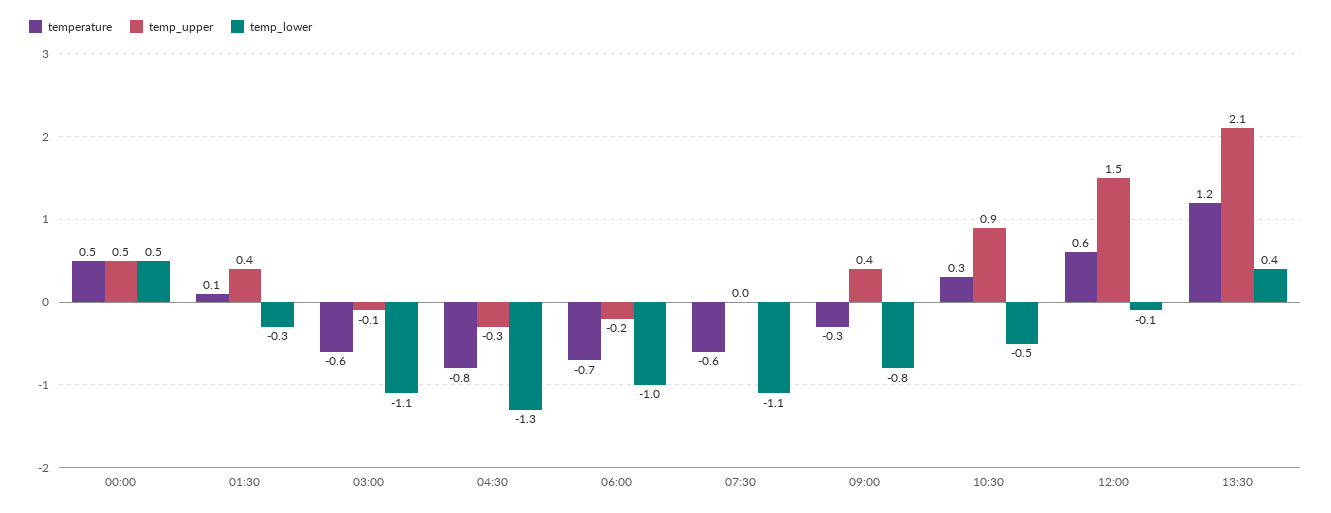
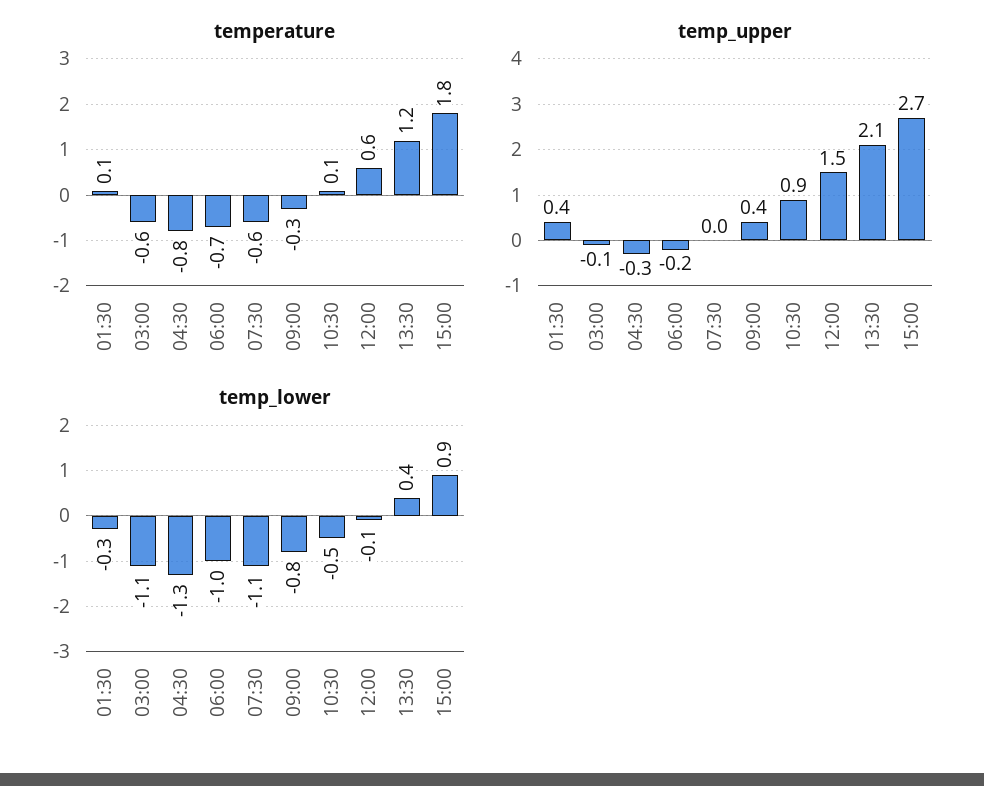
temperature, 00:00: 0.5 -> none
temp_upper, 00:00: 0.5 -> none
temp_lower, 00:00: 0.5 -> none
temperature, 10:30: 0.3 -> 0.1
temperature, 15:00: none -> 1.8
temp_upper, 15:00: none -> 2.7
temp_lower, 15:00: none -> 0.9

